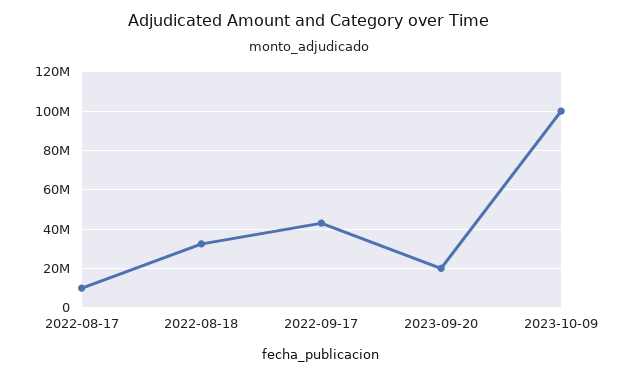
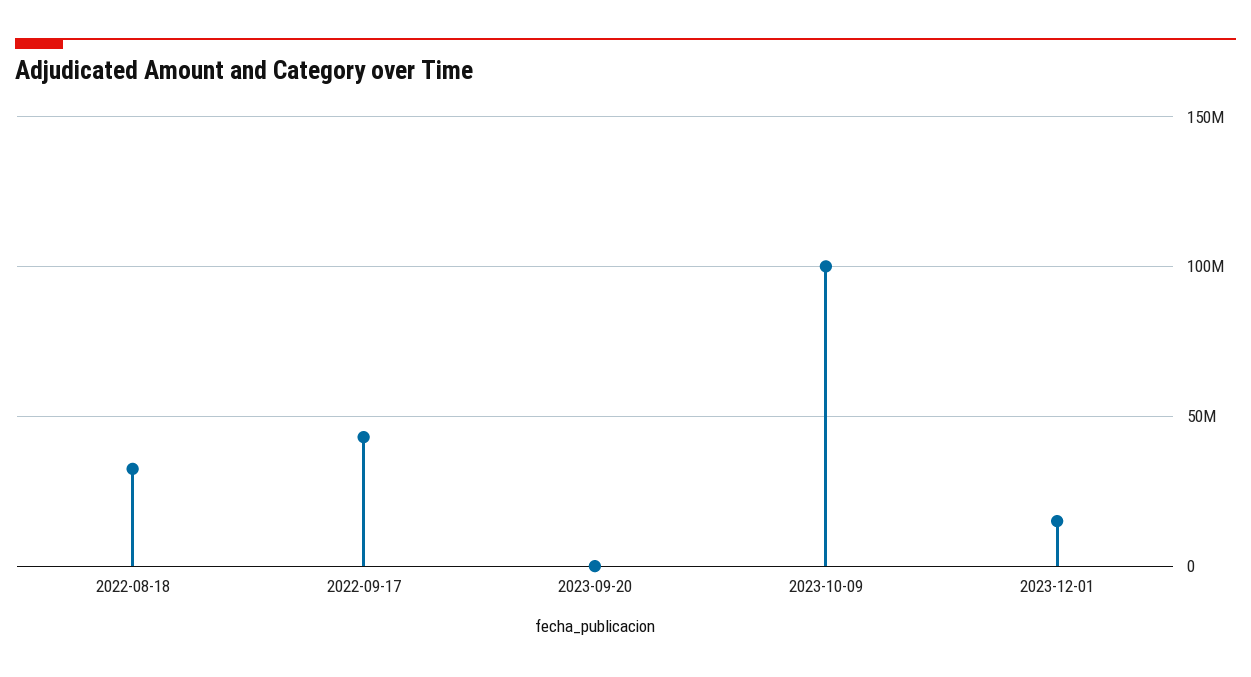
2022-08-17: 10000000 -> none
2023-09-20: 20000000 -> 0
2023-12-01: none -> 15000000

